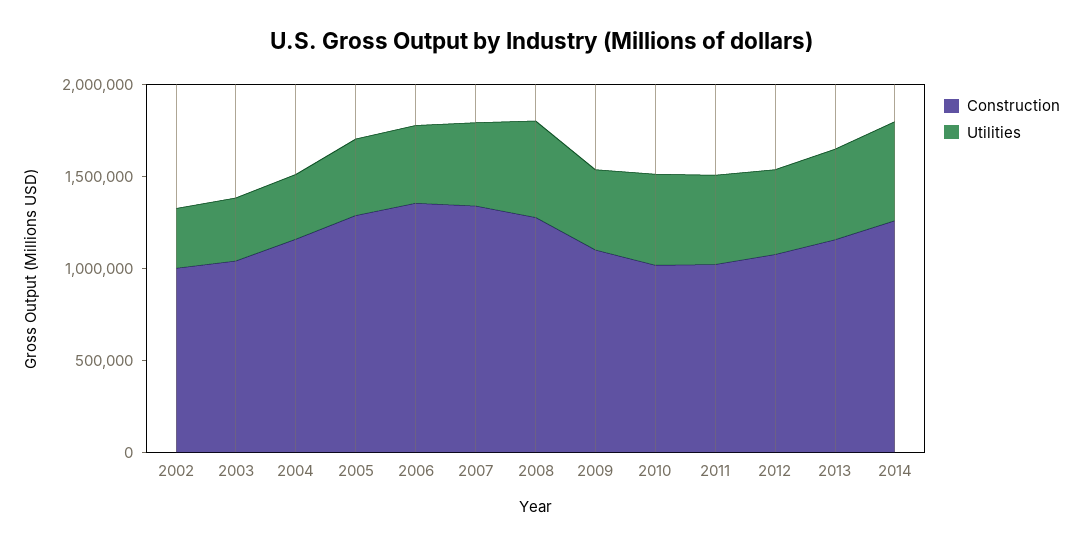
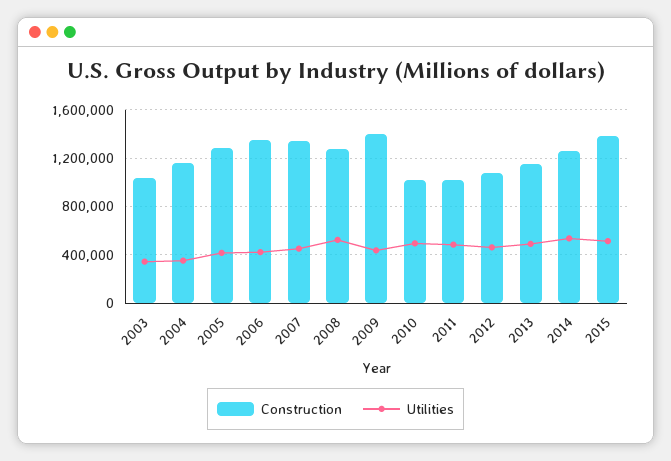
Construction, 2002: 1000000 -> none
Utilities, 2002: 300000 -> none
Construction, 2009: 1100000 -> 1400000
Construction, 2015: none -> 1400000
Utilities, 2015: none -> 500000

